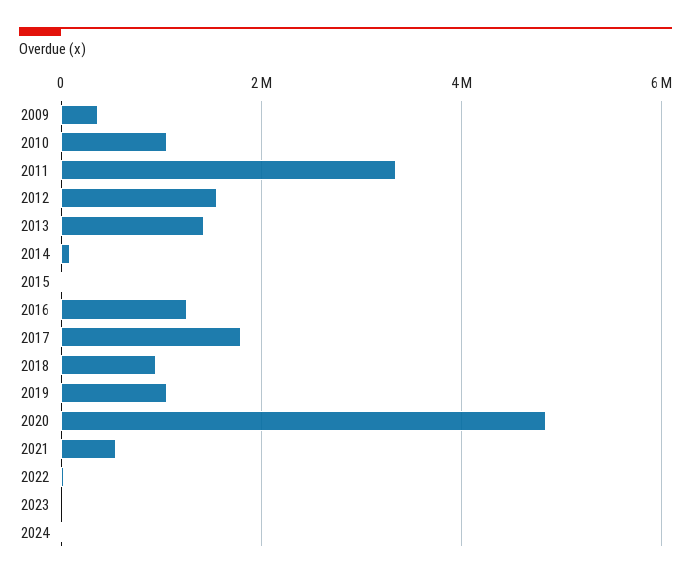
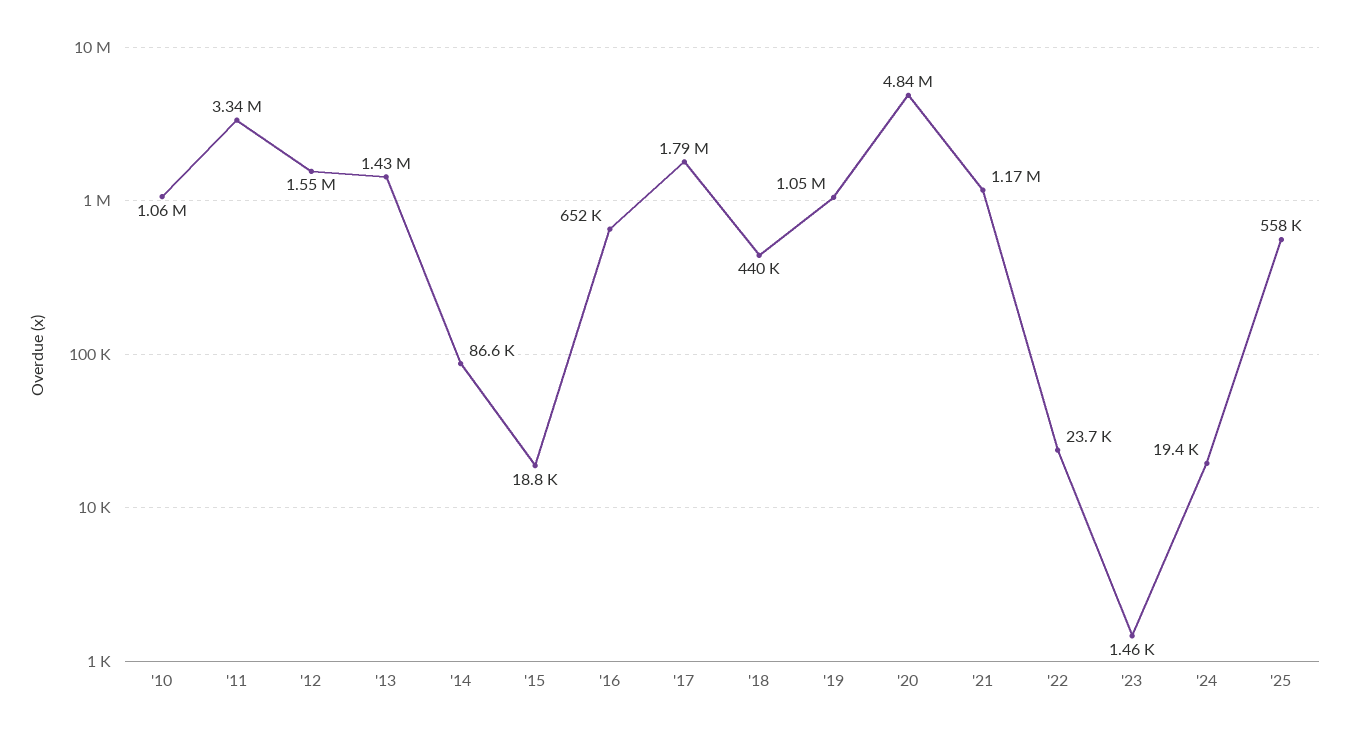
2009: 400000 -> none
2016: 1200000 -> 652000
2018: 1000000 -> 440000
2021: 600000 -> 1170000
'25: none -> 558000

